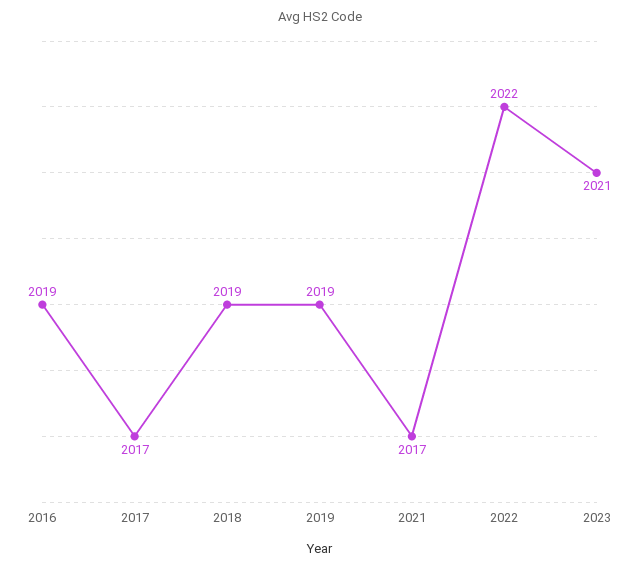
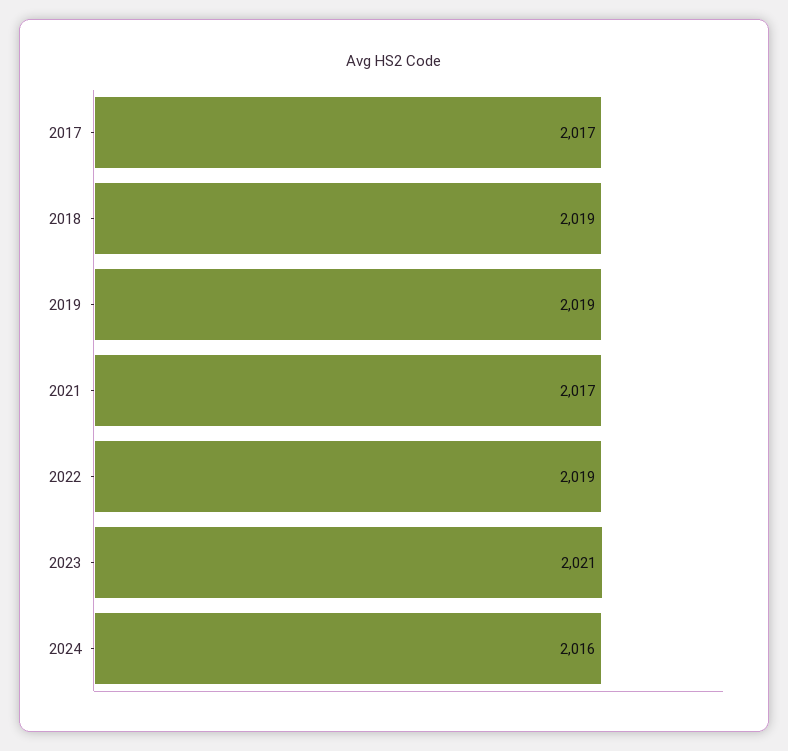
2016: 2019 -> none
2022: 2022 -> 2019
2024: none -> 2016

